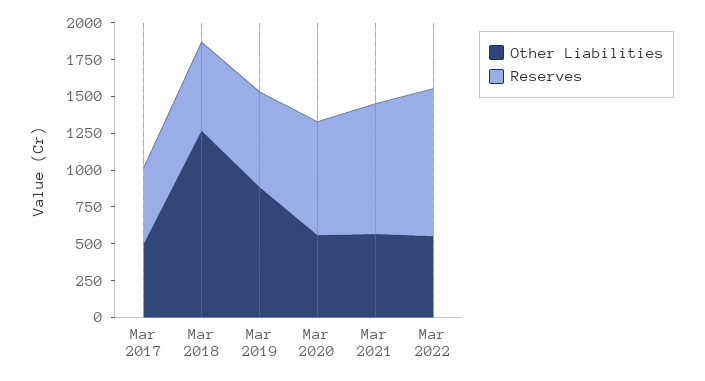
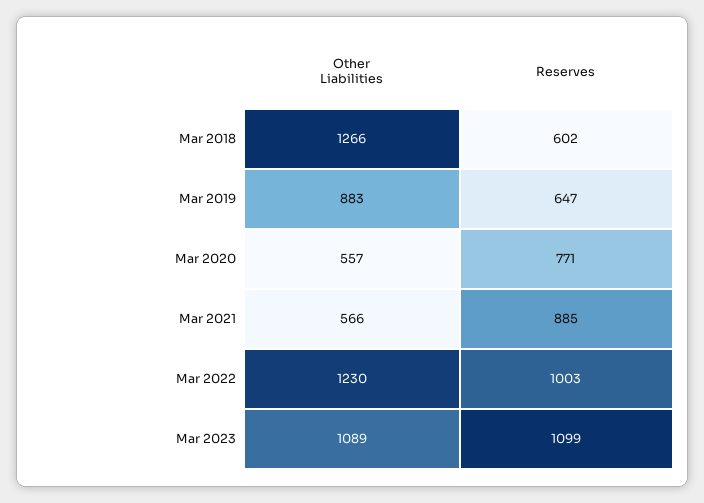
Other Liabilities, Mar 2017: 500 -> none
Reserves, Mar 2017: 500 -> none
Other Liabilities, Mar 2022: 500 -> 1230
Other Liabilities, Mar 2023: none -> 1089
Reserves, Mar 2023: none -> 1099

